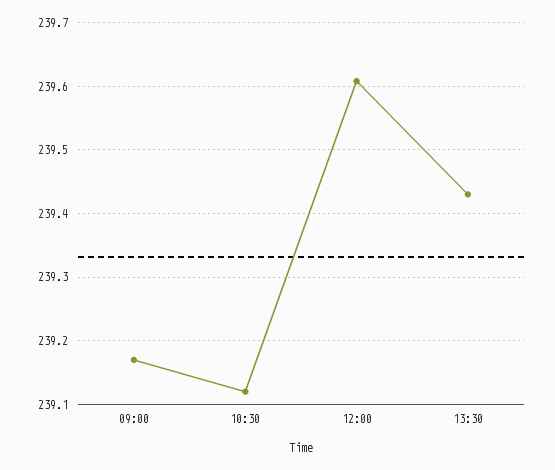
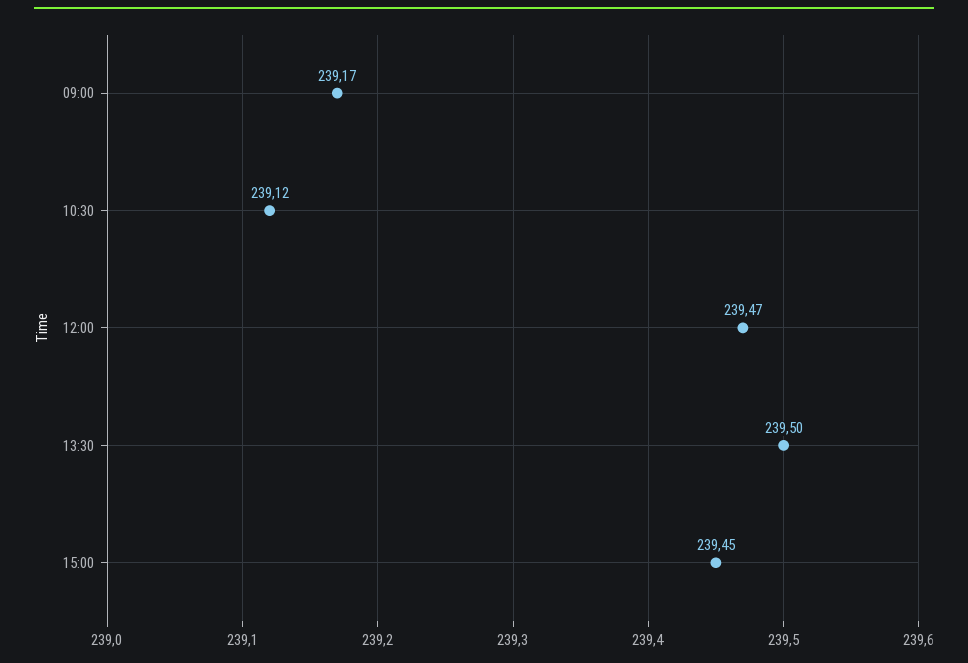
12:00: 239.61 -> 239.47
13:30: 239.43 -> 239.5
15:00: none -> 239.45

